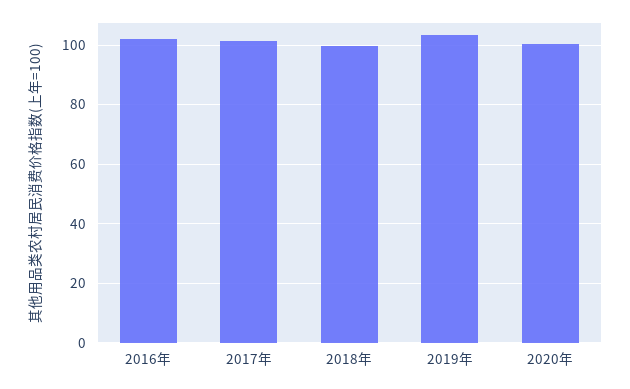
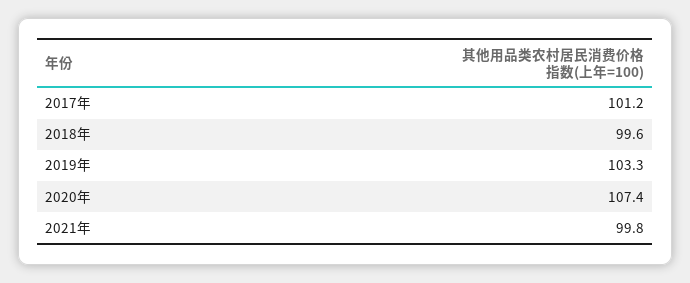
2016年: 102.5 -> none
2020年: 100 -> 107.4
2021年: none -> 99.8

